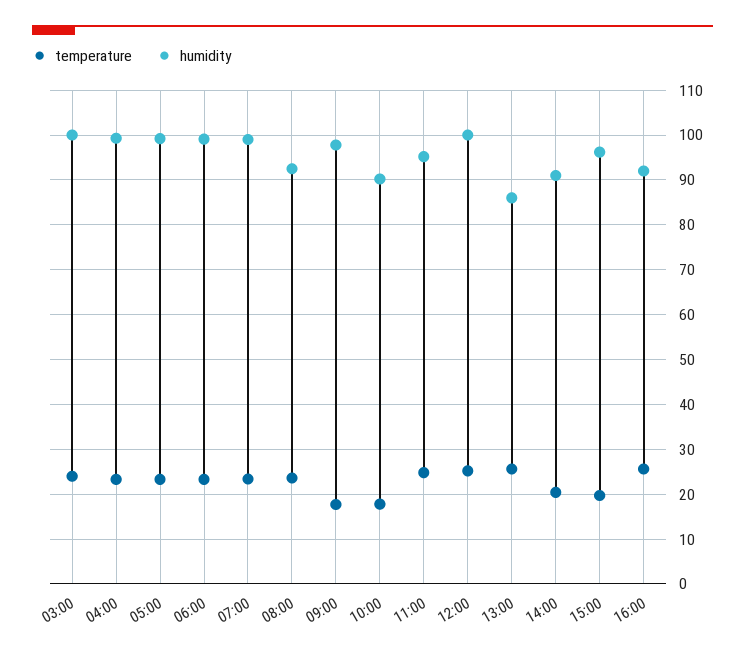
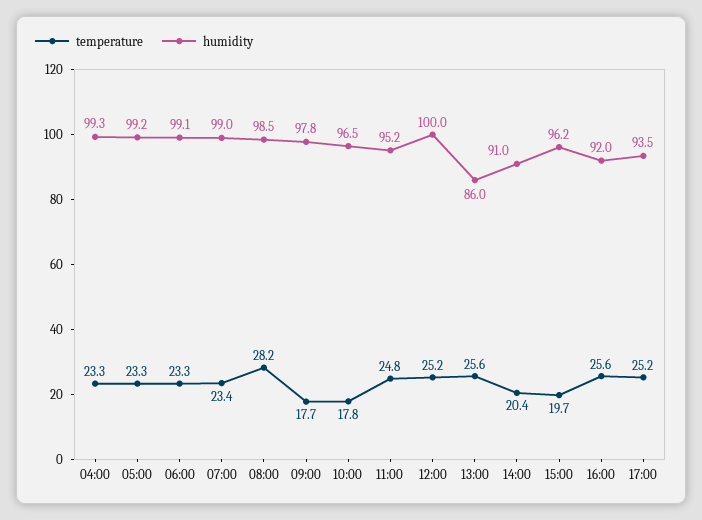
temperature, 03:00: 24 -> none
humidity, 03:00: 100 -> none
temperature, 08:00: 24 -> 28.2
humidity, 08:00: 92 -> 98.5
humidity, 10:00: 90 -> 96.5
temperature, 17:00: none -> 25.2
humidity, 17:00: none -> 93.5

